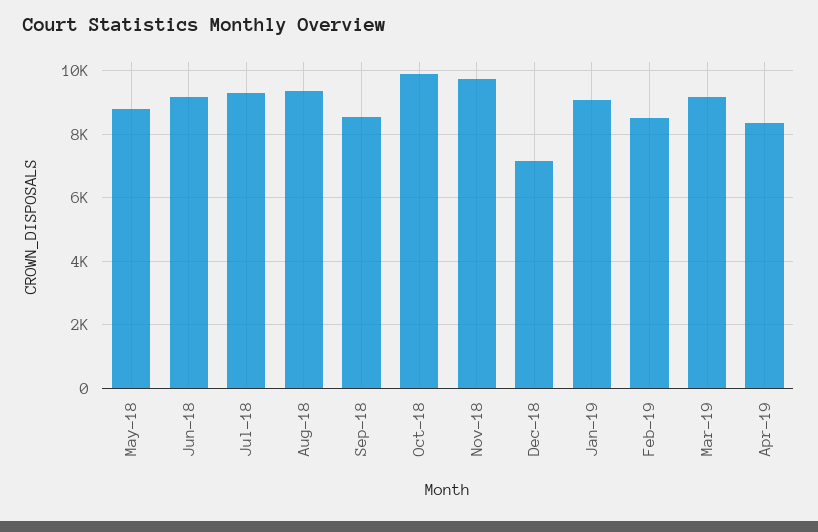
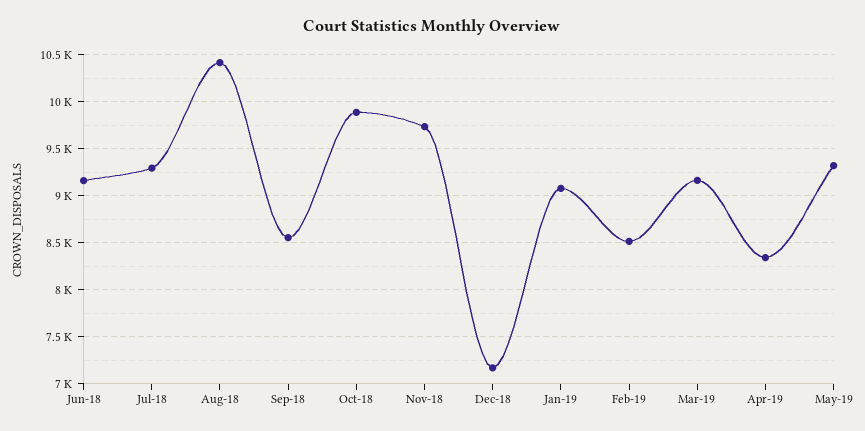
May-18: 8800 -> none
Aug-18: 9400 -> 10400
May-19: none -> 9300

